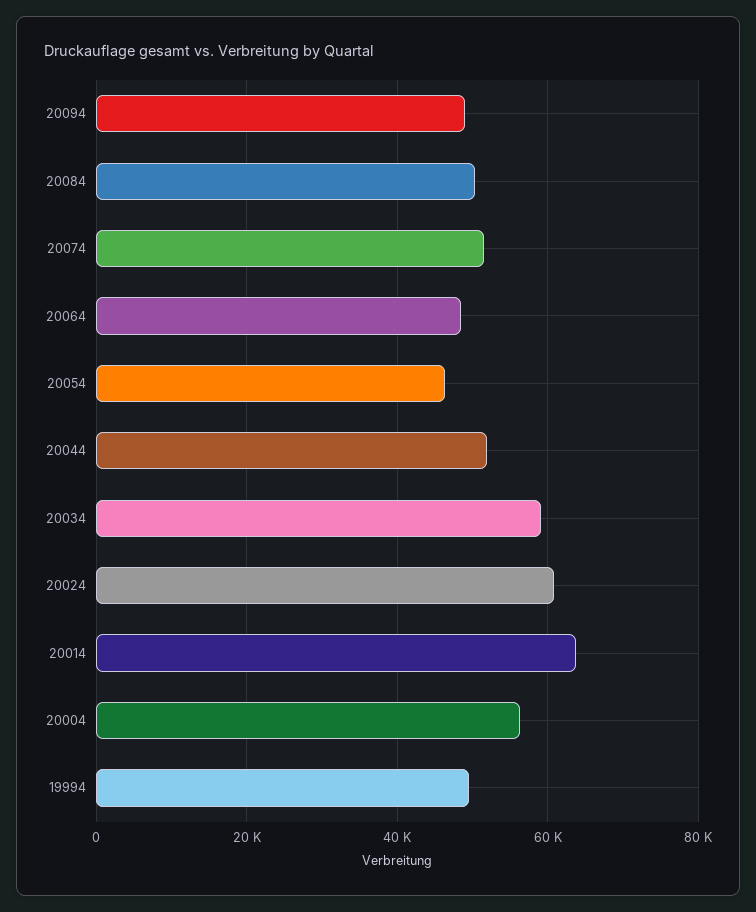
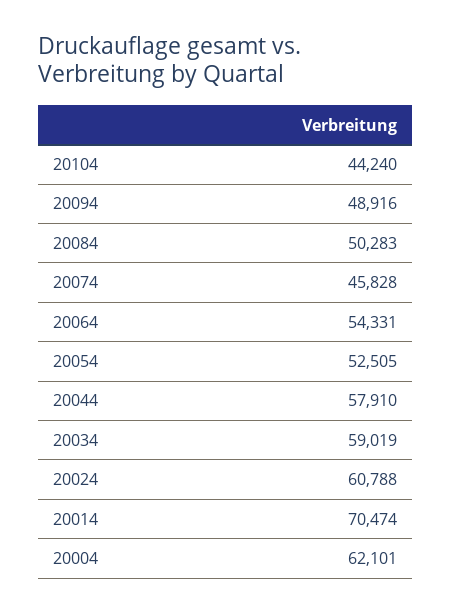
20074: 52000 -> 45828
20064: 48000 -> 54331
20054: 46000 -> 52505
20044: 52000 -> 57910
20014: 64000 -> 70474
20004: 56000 -> 62101
19994: 50000 -> none
20104: none -> 44240

